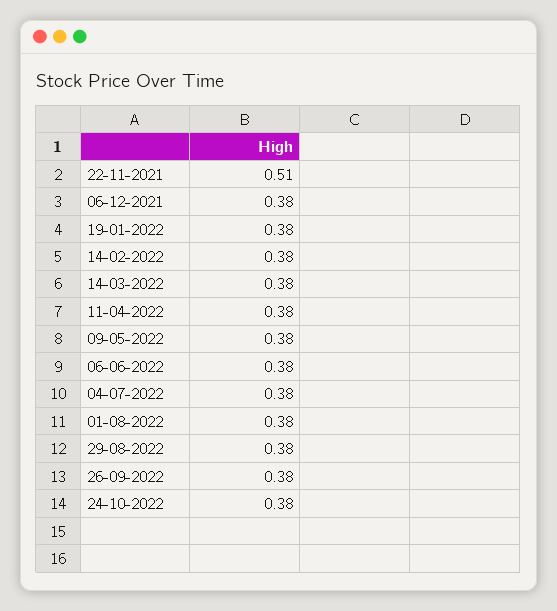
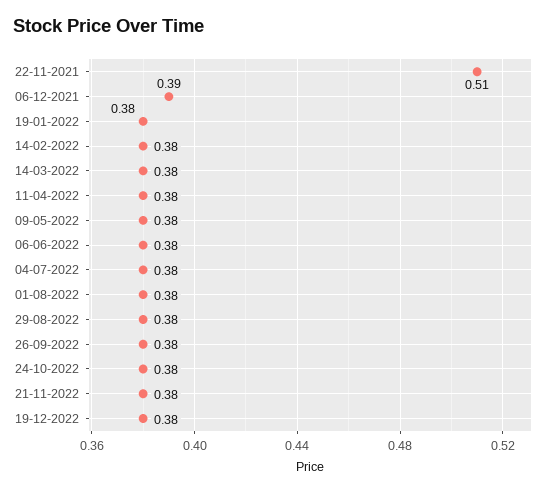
06-12-2021: 0.38 -> 0.39
21-11-2022: none -> 0.38
19-12-2022: none -> 0.38

